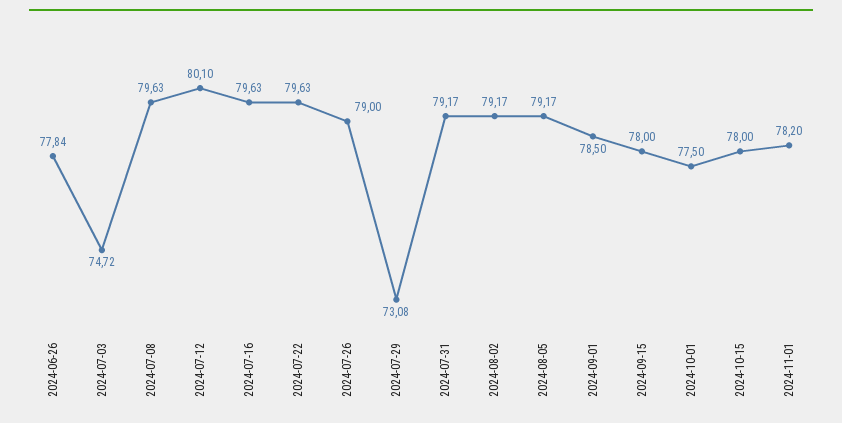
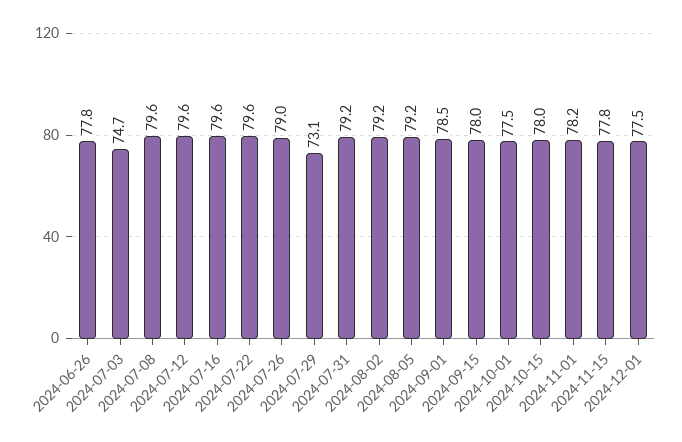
2024-07-12: 80.1 -> 79.6
2024-11-15: none -> 77.8
2024-12-01: none -> 77.5

